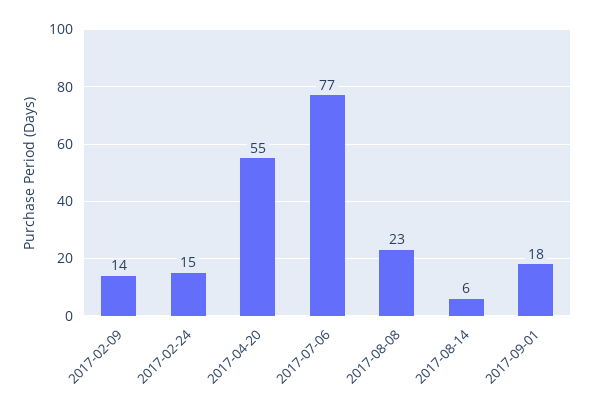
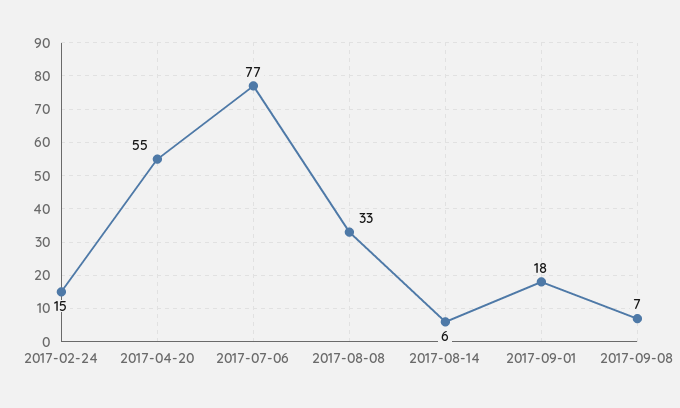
2017-02-09: 14 -> none
2017-08-08: 23 -> 33
2017-09-08: none -> 7

